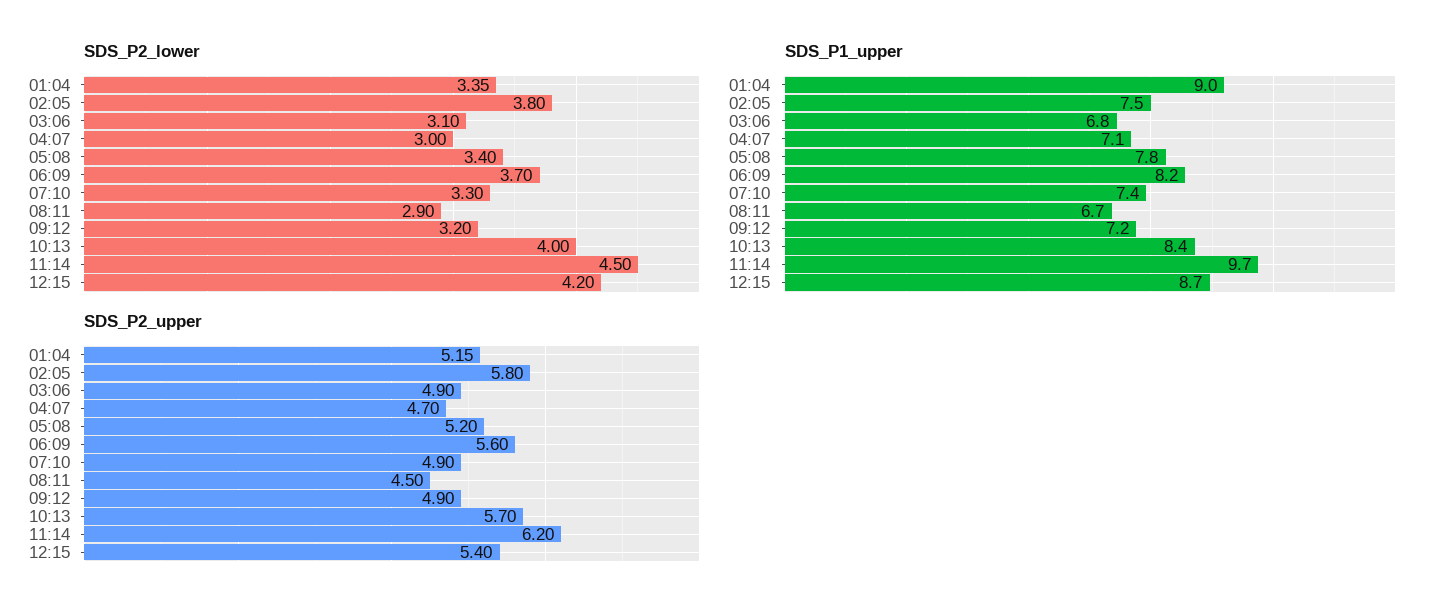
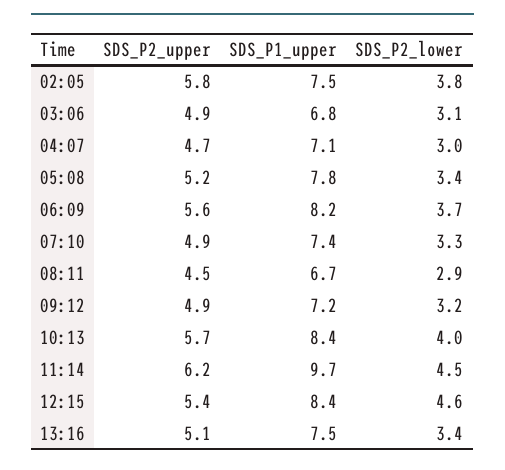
SDS_P2_lower, 01:04: 3.35 -> none
SDS_P2_lower, 12:15: 4.2 -> 4.6
SDS_P1_upper, 01:04: 9 -> none
SDS_P1_upper, 12:15: 8.7 -> 8.4
SDS_P2_upper, 01:04: 5.15 -> none
SDS_P2_upper, 13:16: none -> 5.1
SDS_P1_upper, 13:16: none -> 7.5
SDS_P2_lower, 13:16: none -> 3.4

